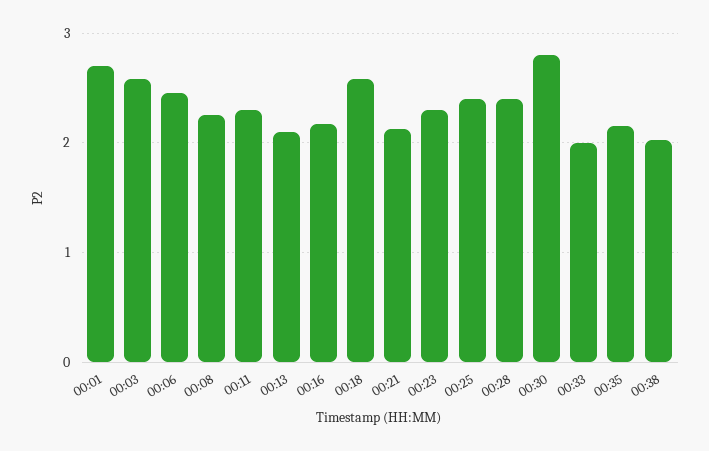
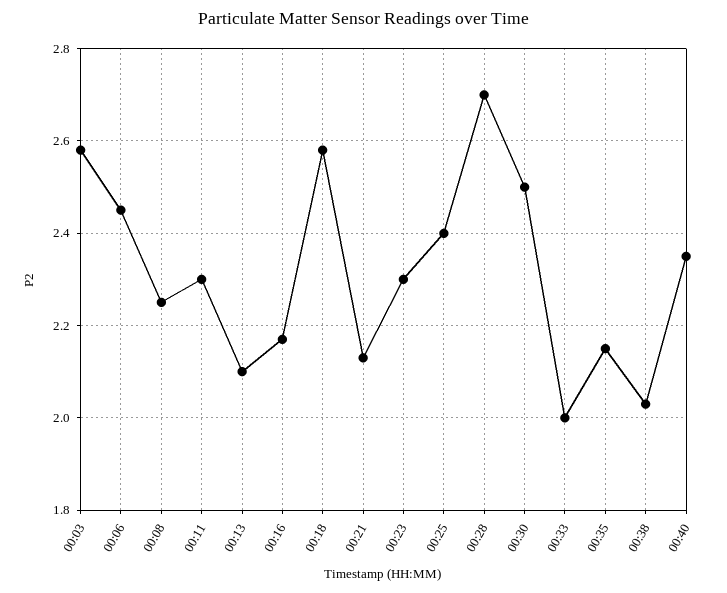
00:01: 2.7 -> none
00:28: 2.4 -> 2.7
00:30: 2.8 -> 2.5
00:40: none -> 2.35

